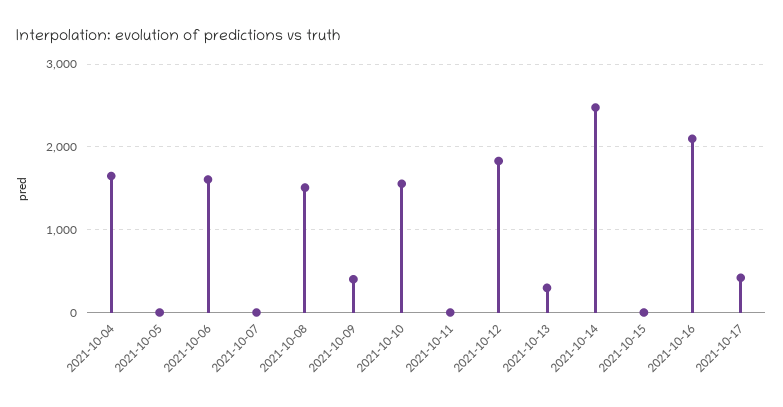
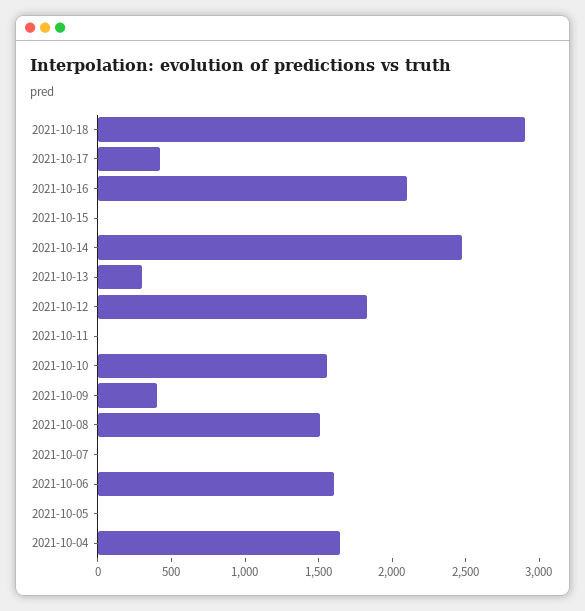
2021-10-18: none -> 2900

